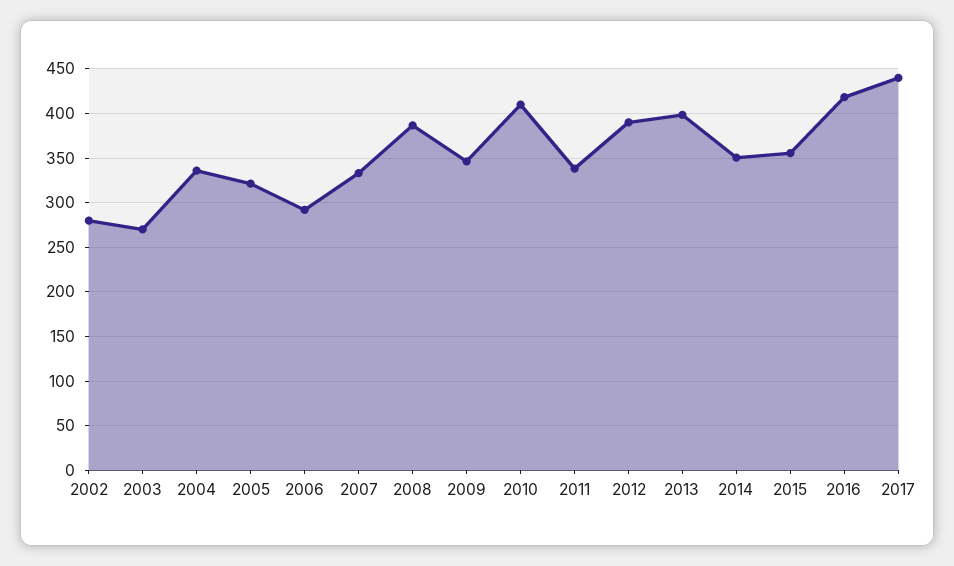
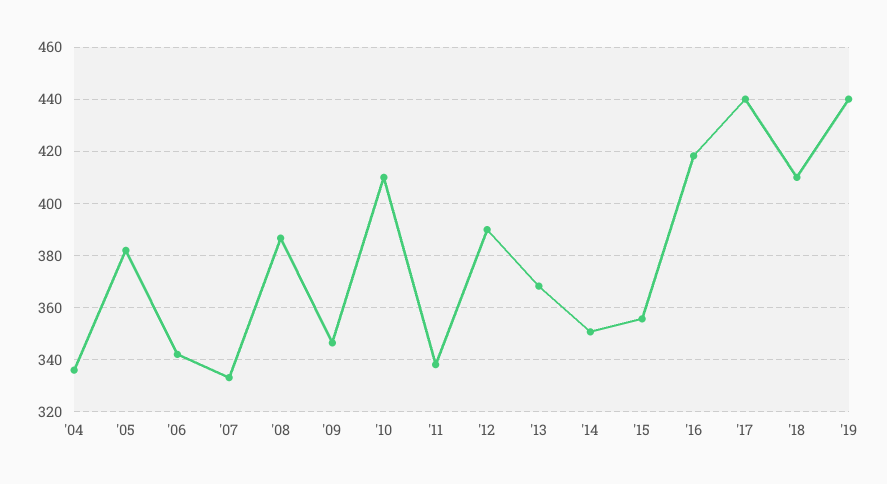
2002: 280 -> none
2003: 270 -> none
2005: 320 -> 382.5
2006: 290 -> 342.5
2013: 400 -> 367.5
'18: none -> 410
'19: none -> 440

